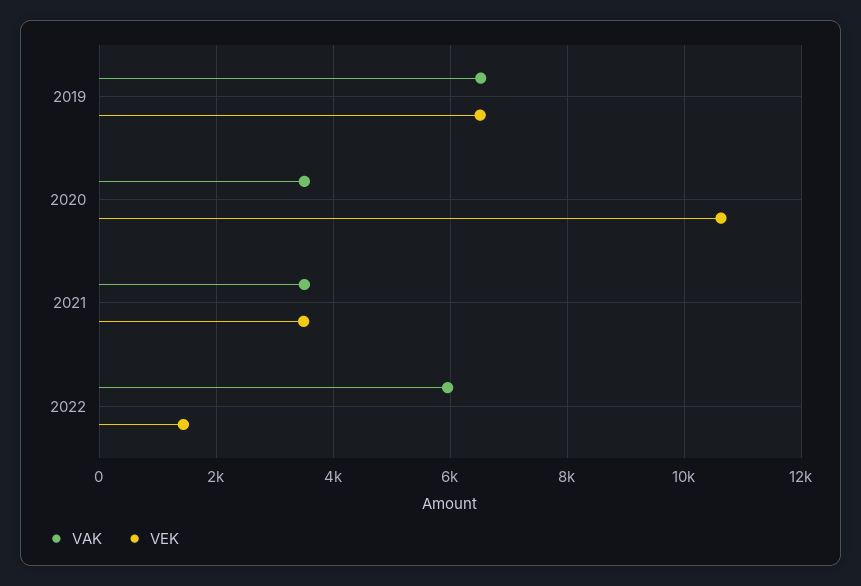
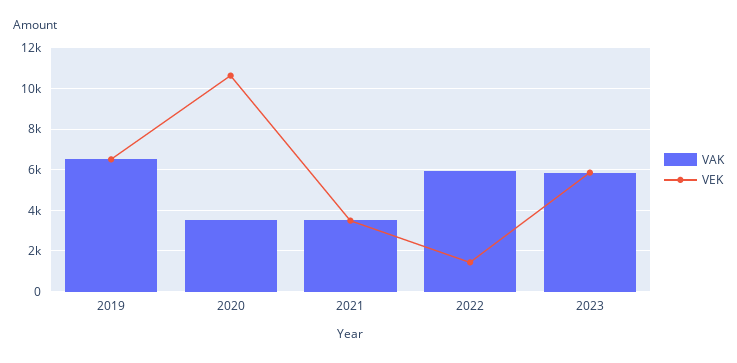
VAK, 2023: none -> 6000
VEK, 2023: none -> 6000

